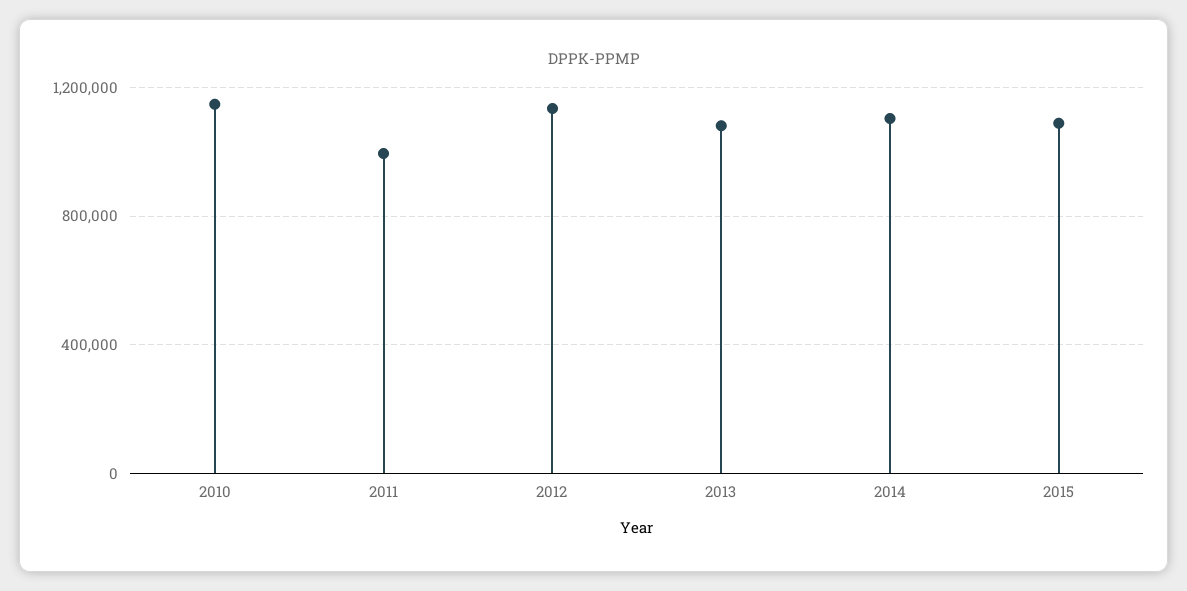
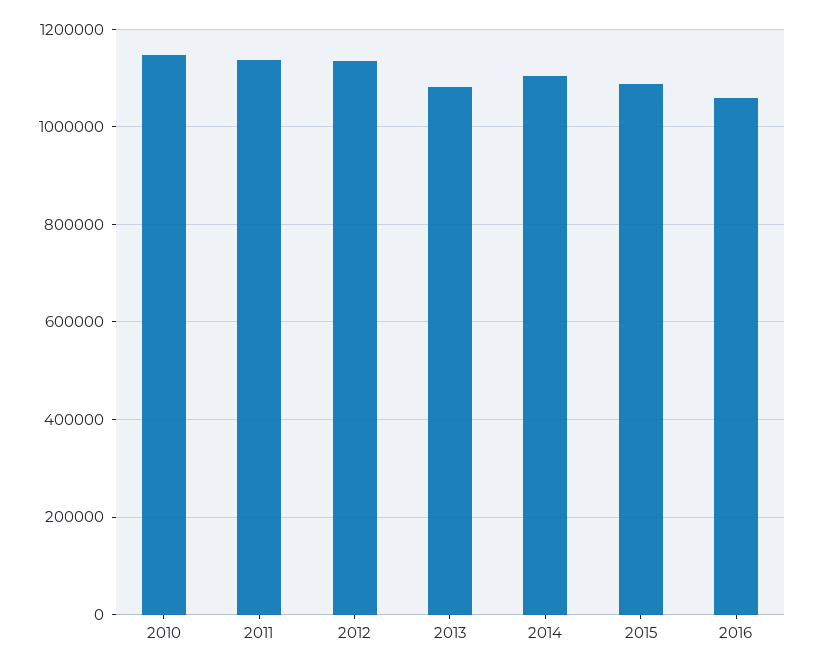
2011: 1000000 -> 1140000
2016: none -> 1060000

